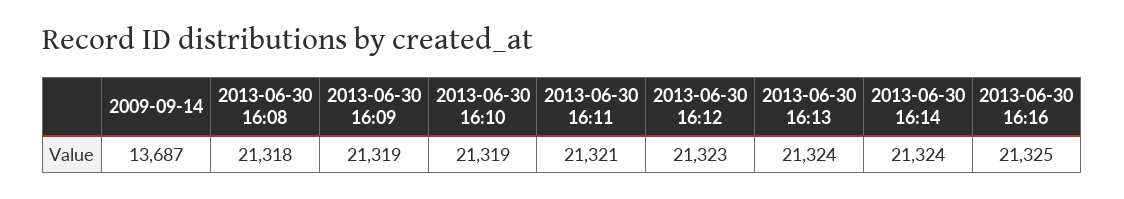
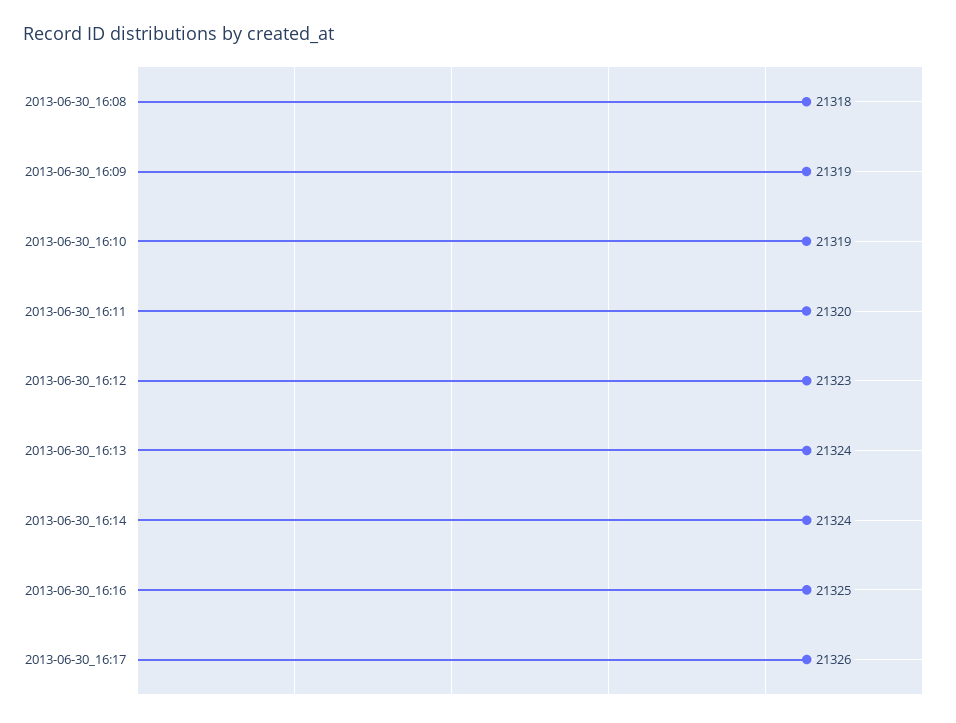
2009-09-14: 13687 -> none
2013-06-30 16:11: 21321 -> 21320
2013-06-30_16:17: none -> 21326

